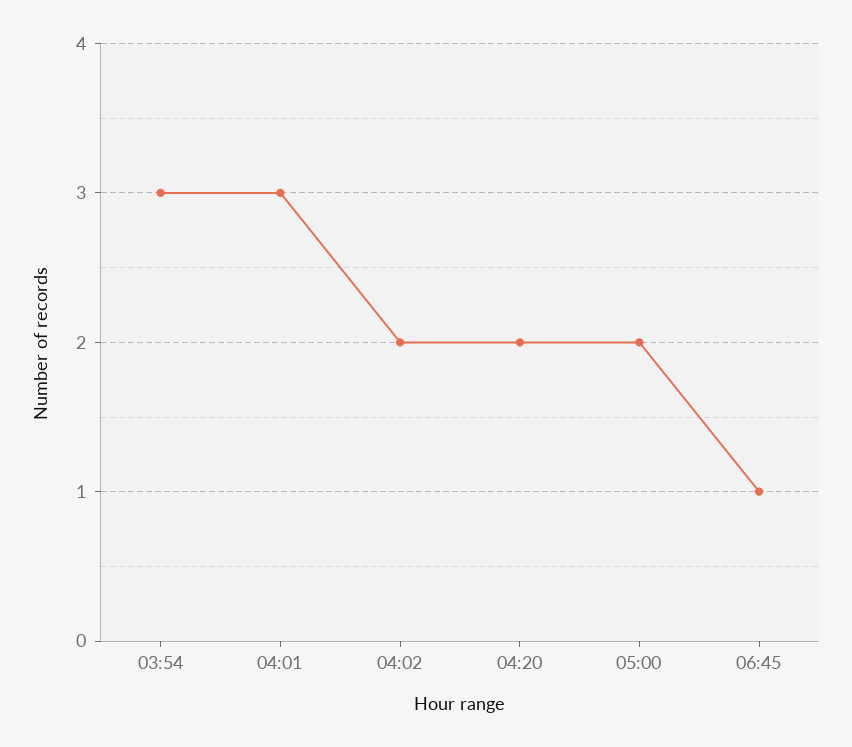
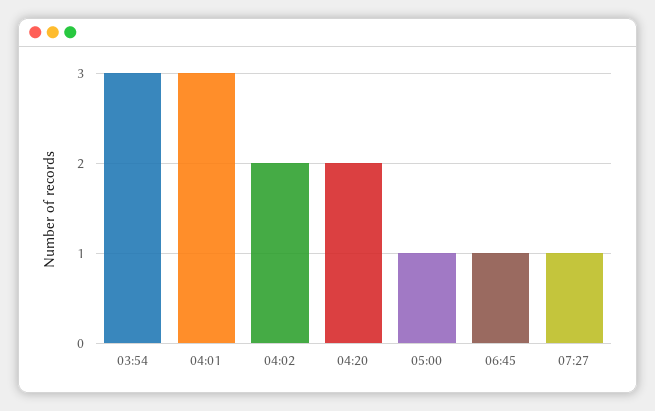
05:00: 2 -> 1
07:27: none -> 1

